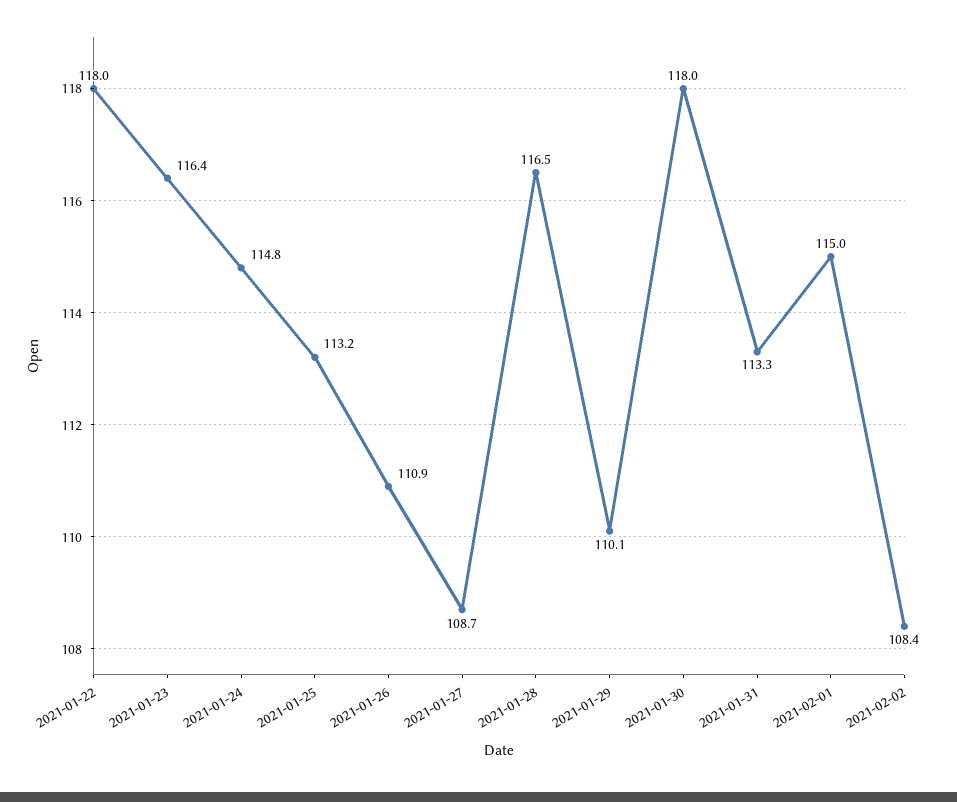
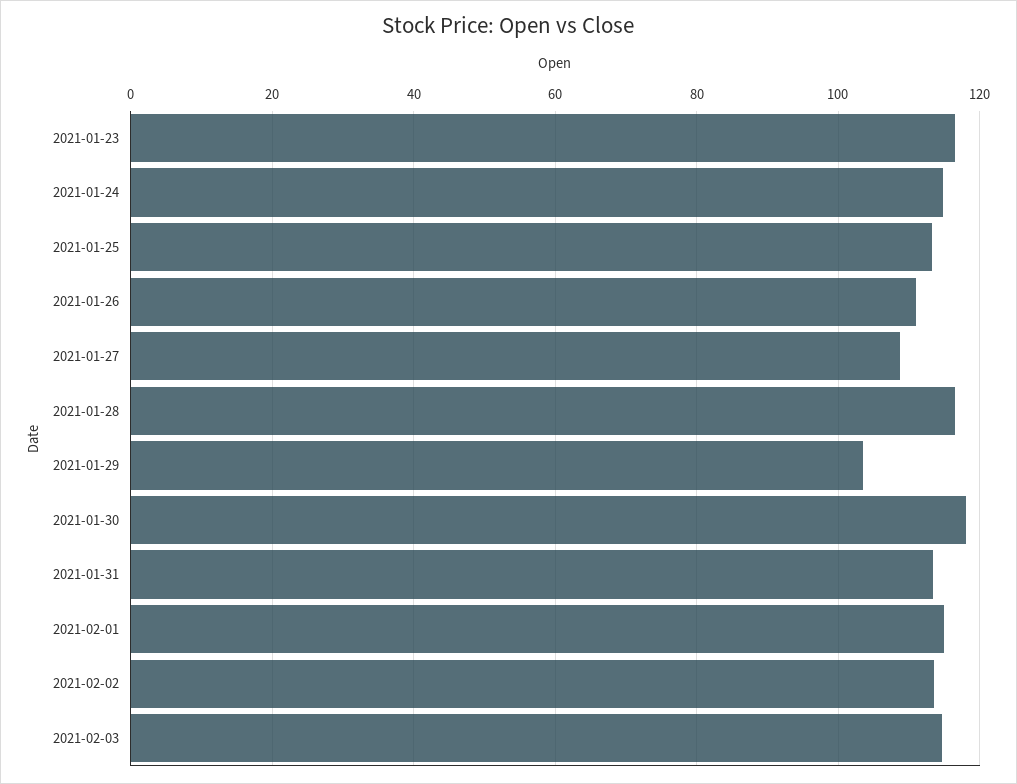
2021-01-22: 118 -> none
2021-01-29: 110.1 -> 104
2021-02-02: 108.4 -> 114
2021-02-03: none -> 114

